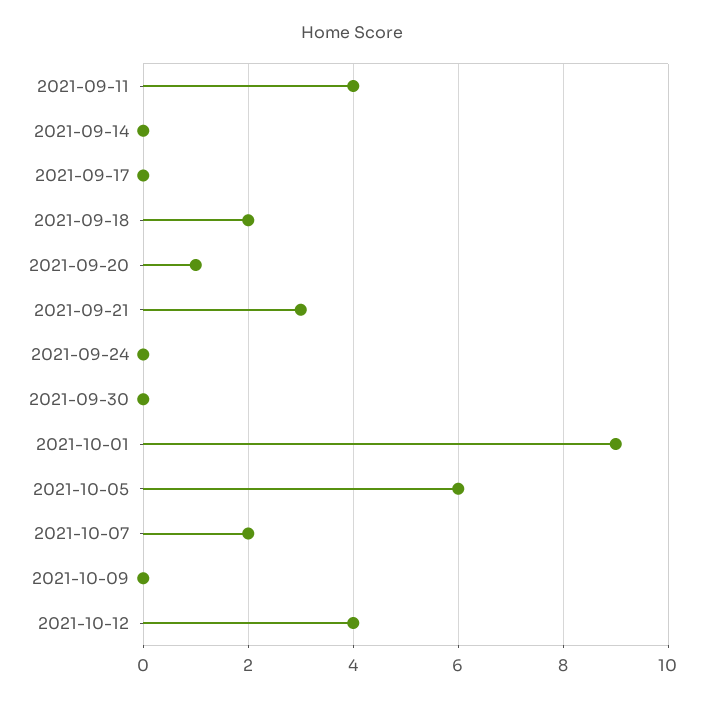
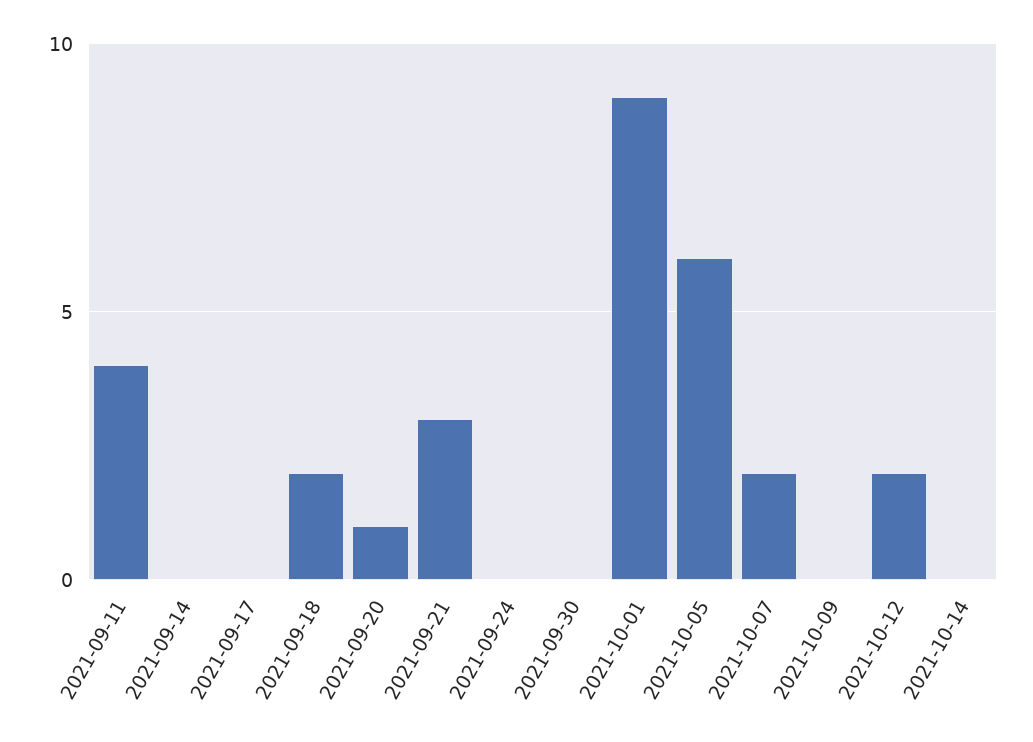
2021-10-12: 4 -> 2
2021-10-14: none -> 0

